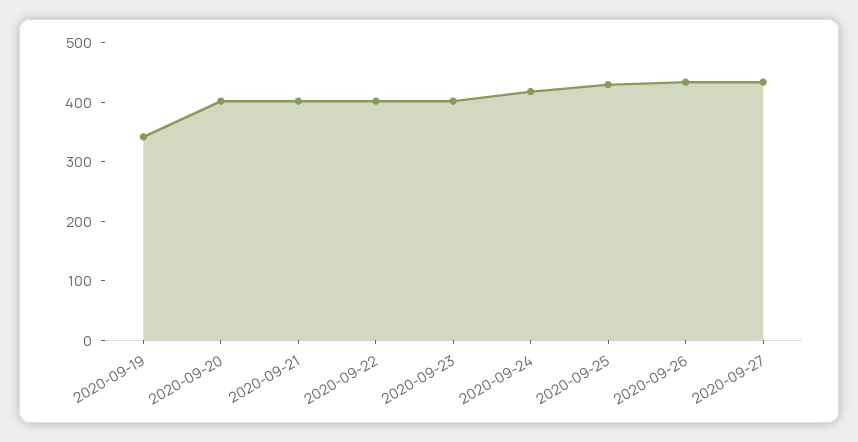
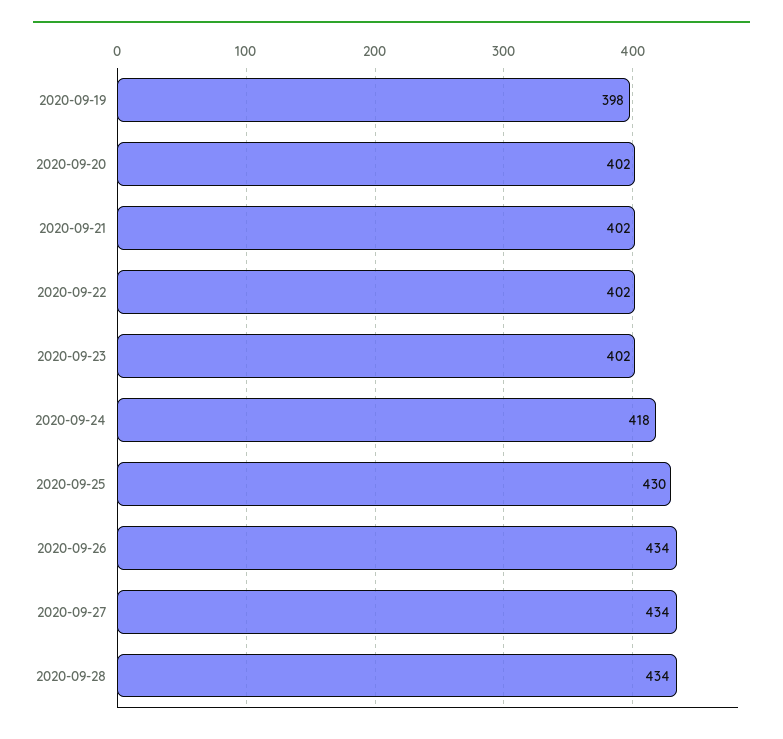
2020-09-19: 340 -> 398
2020-09-28: none -> 434

